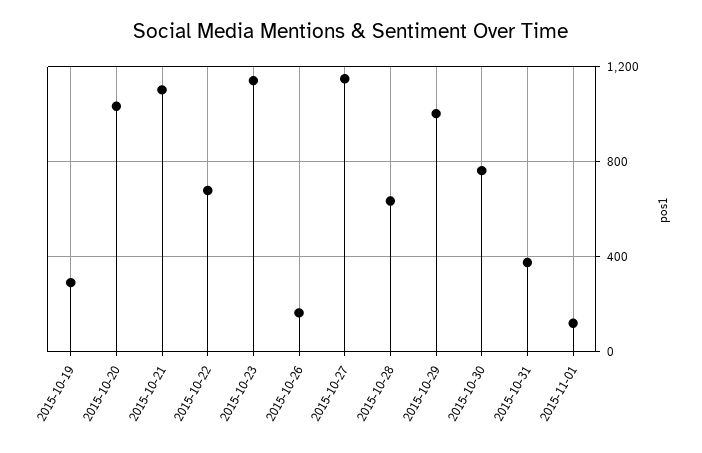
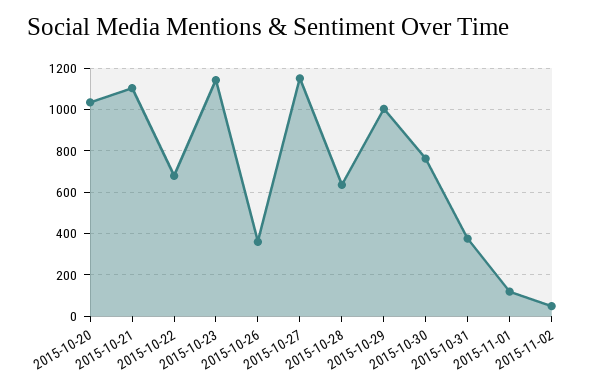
2015-10-19: 300 -> none
2015-10-26: 150 -> 350
2015-11-02: none -> 50

